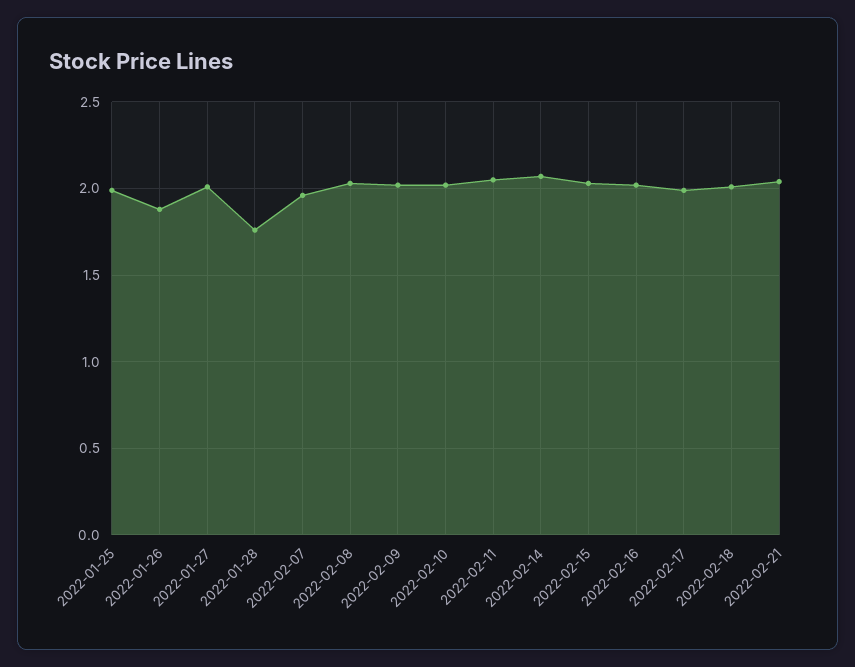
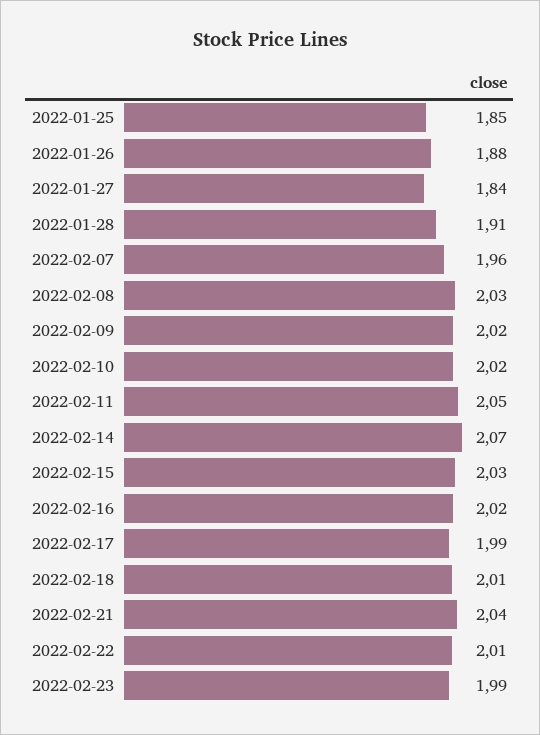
2022-01-25: 2 -> 1.85
2022-01-27: 2 -> 1.84
2022-01-28: 1.75 -> 1.91
2022-02-22: none -> 2.01
2022-02-23: none -> 1.99

